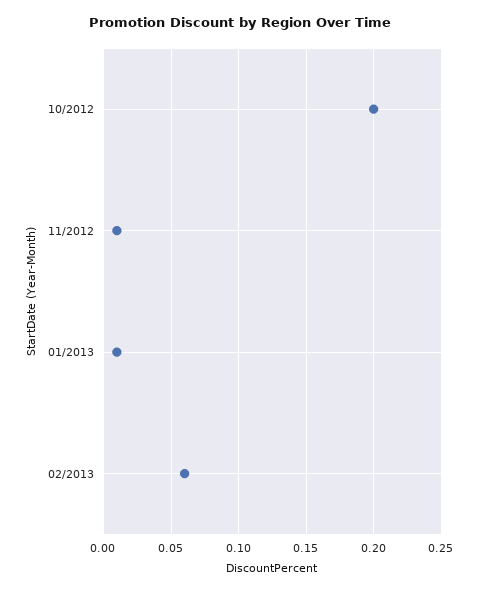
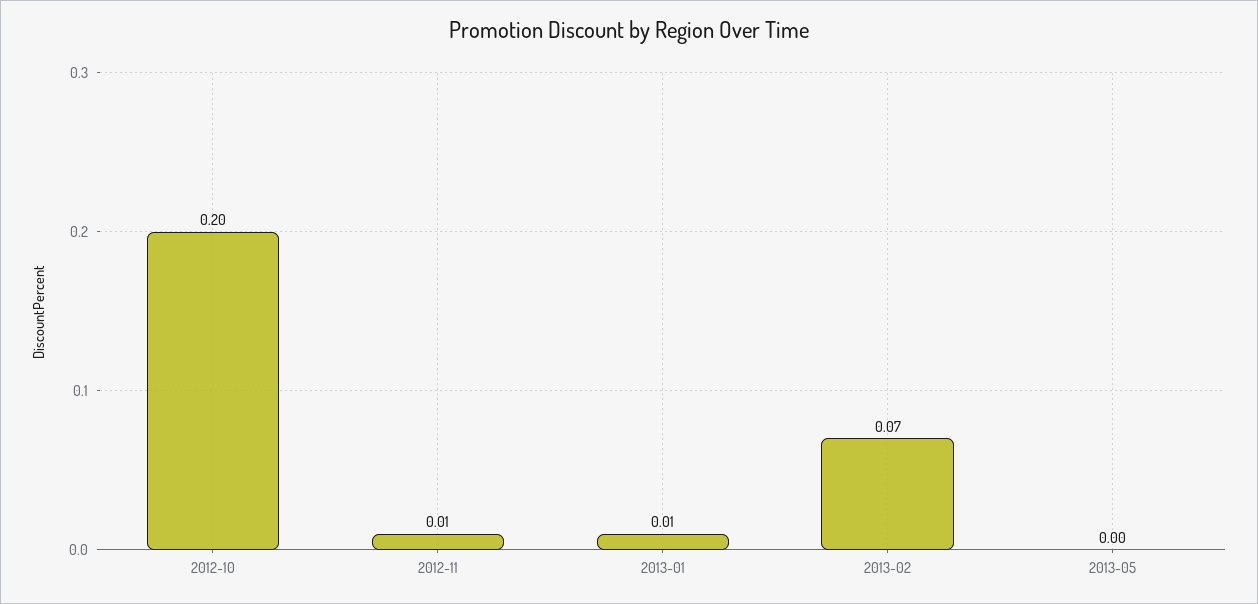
02/2013: 0.06 -> 0.07
2013-05: none -> 0

